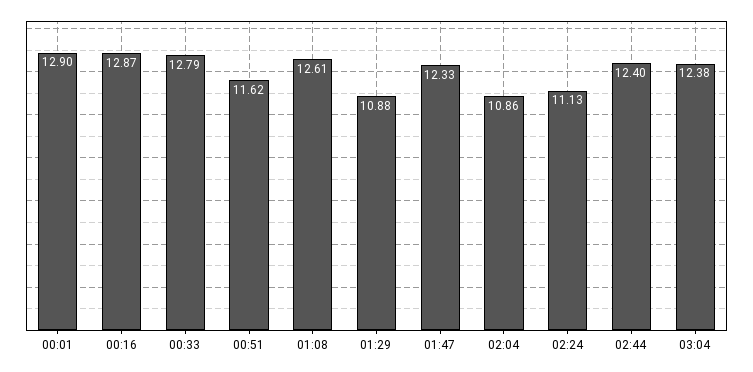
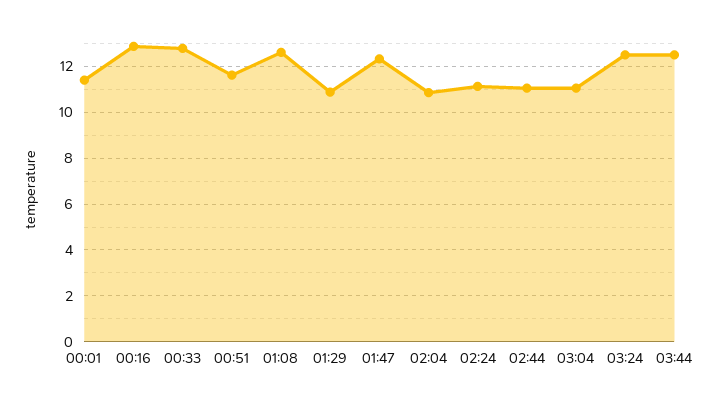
00:01: 12.9 -> 11.5
02:44: 12.4 -> 11
03:04: 12.38 -> 11
03:24: none -> 12.5
03:44: none -> 12.5

